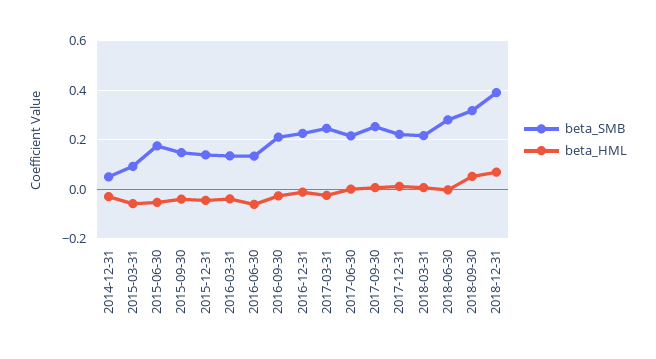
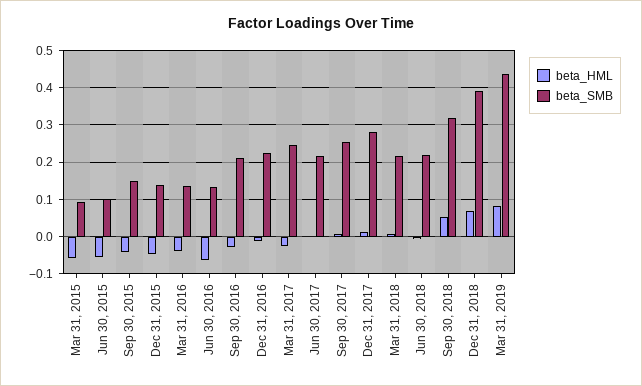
beta_SMB, 2014-12-31: 0.05 -> none
beta_HML, 2014-12-31: -0.025 -> none
beta_SMB, 2015-06-30: 0.175 -> 0.1
beta_SMB, 2017-12-31: 0.225 -> 0.28
beta_SMB, 2018-06-30: 0.275 -> 0.22
beta_HML, Mar 31, 2019: none -> 0.08
beta_SMB, Mar 31, 2019: none -> 0.44

